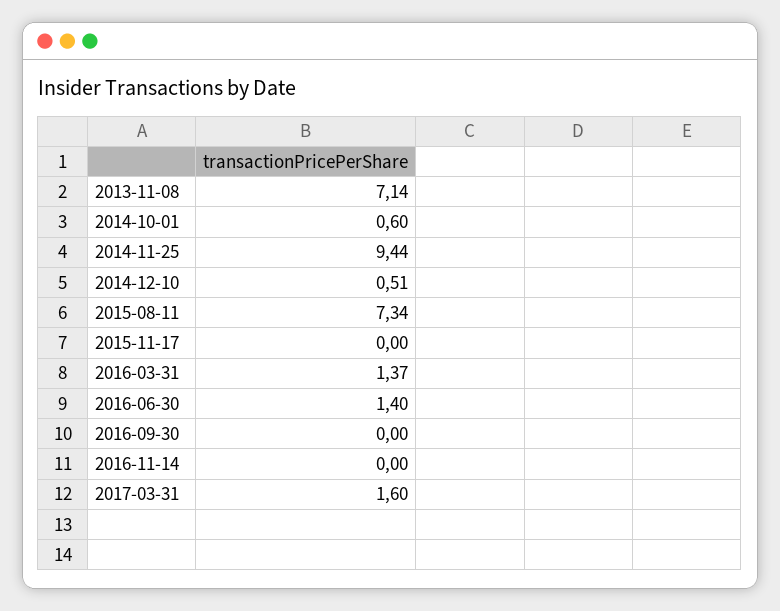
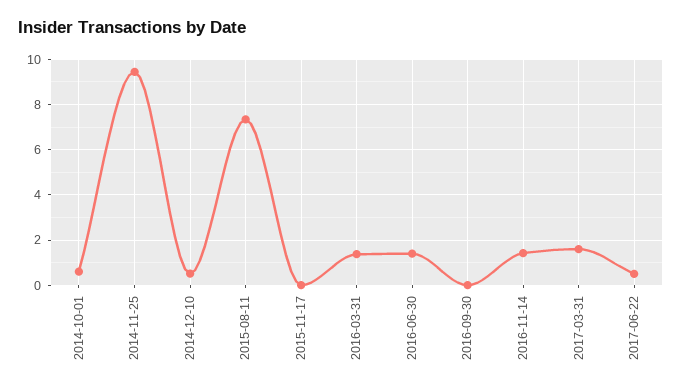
2013-11-08: 7.14 -> none
2016-11-14: 0 -> 1.5
2017-06-22: none -> 0.5

